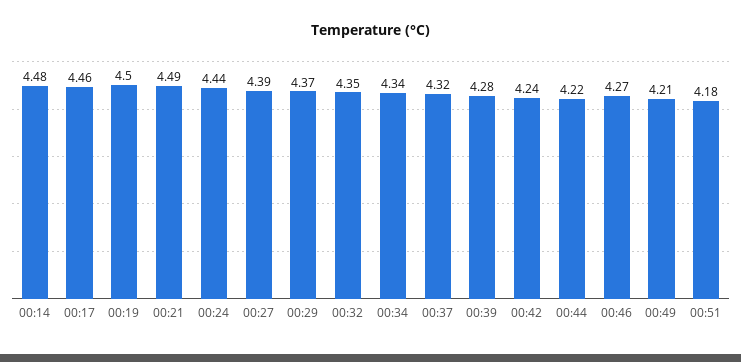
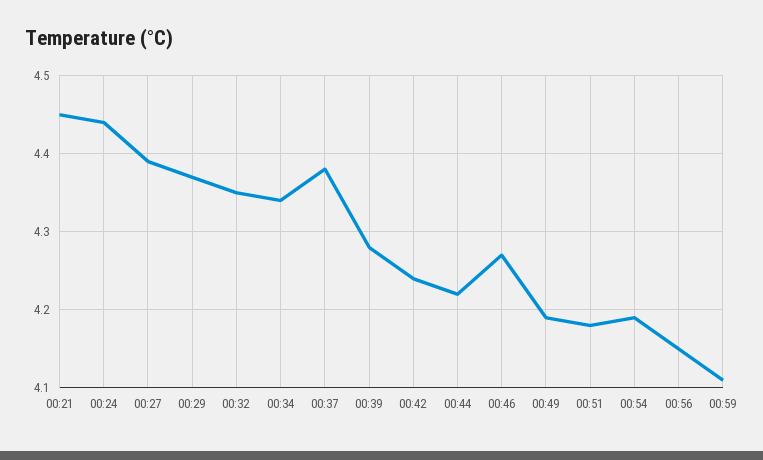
00:14: 4.48 -> none
00:17: 4.46 -> none
00:19: 4.5 -> none
00:21: 4.49 -> 4.45
00:37: 4.32 -> 4.38
00:49: 4.21 -> 4.19
00:54: none -> 4.19
00:56: none -> 4.15
00:59: none -> 4.11

